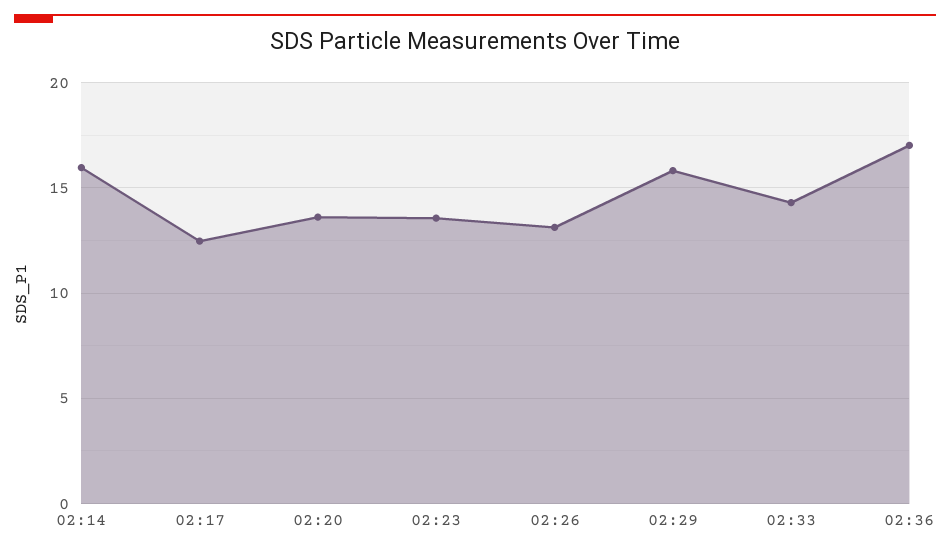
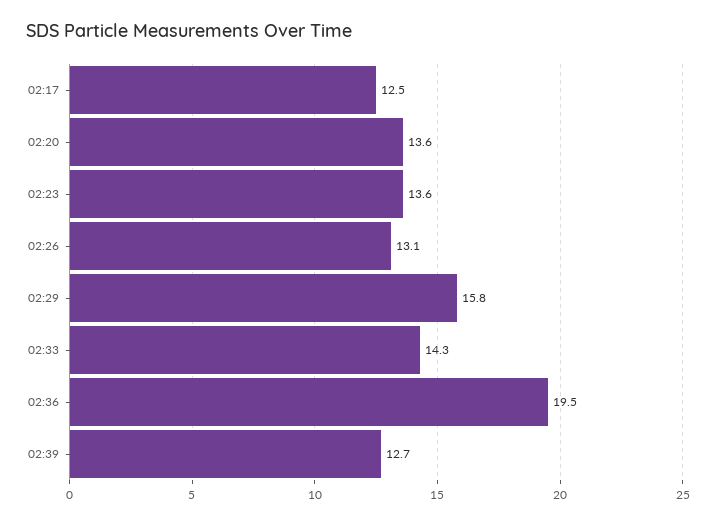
02:14: 16 -> none
02:36: 17 -> 19.5
02:39: none -> 12.7

